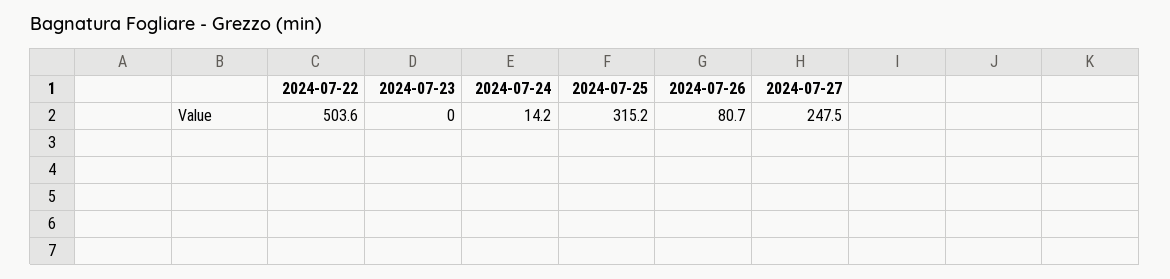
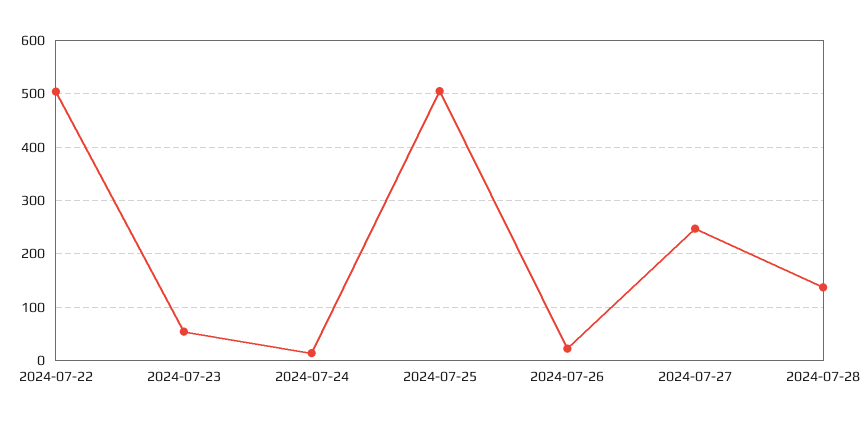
2024-07-23: 0 -> 60
2024-07-25: 315.2 -> 500
2024-07-26: 80.7 -> 20
2024-07-28: none -> 140

